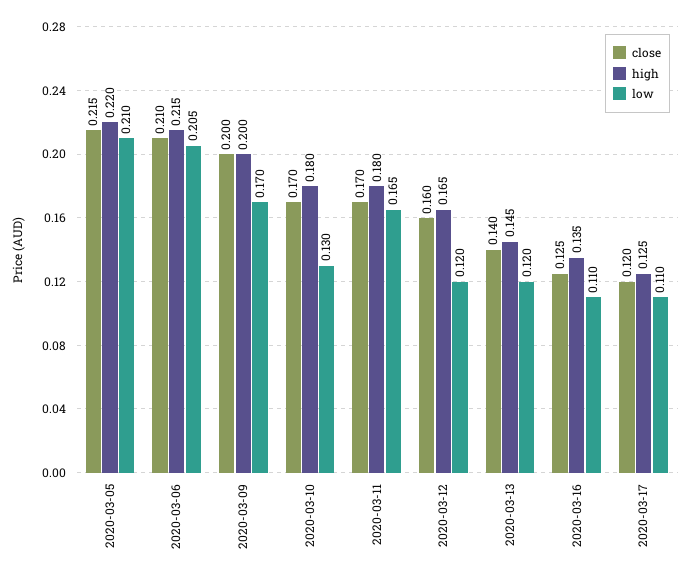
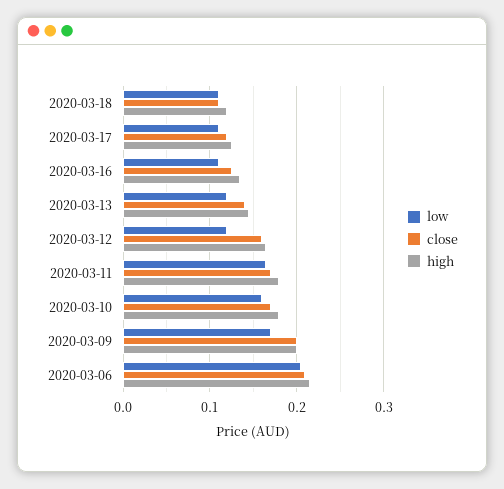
close, 2020-03-05: 0.215 -> none
high, 2020-03-05: 0.22 -> none
low, 2020-03-05: 0.21 -> none
low, 2020-03-10: 0.13 -> 0.16
low, 2020-03-18: none -> 0.11
close, 2020-03-18: none -> 0.11
high, 2020-03-18: none -> 0.12

